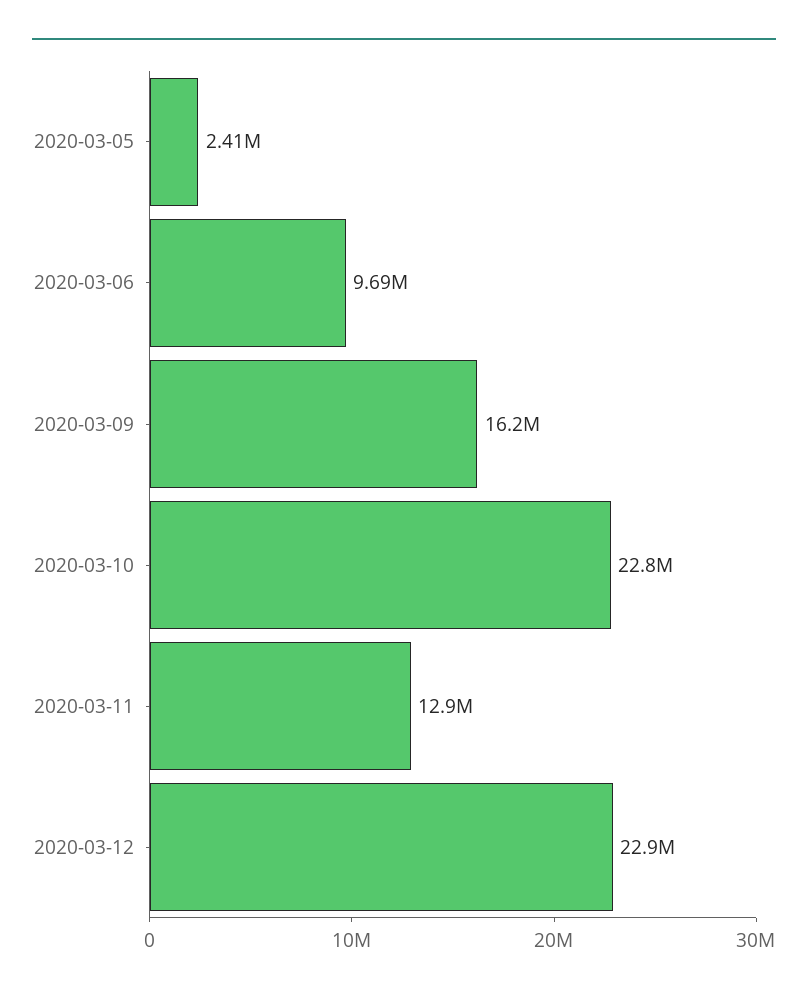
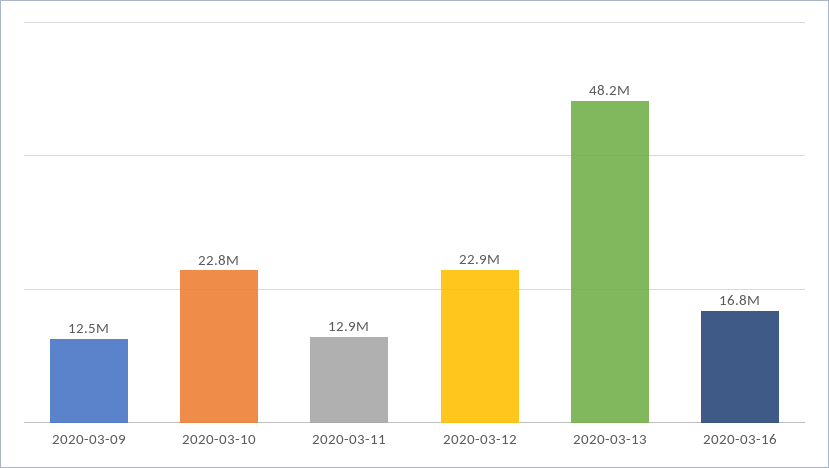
2020-03-05: 2410000 -> none
2020-03-06: 9690000 -> none
2020-03-09: 16200000 -> 12500000
2020-03-13: none -> 48200000
2020-03-16: none -> 16800000

